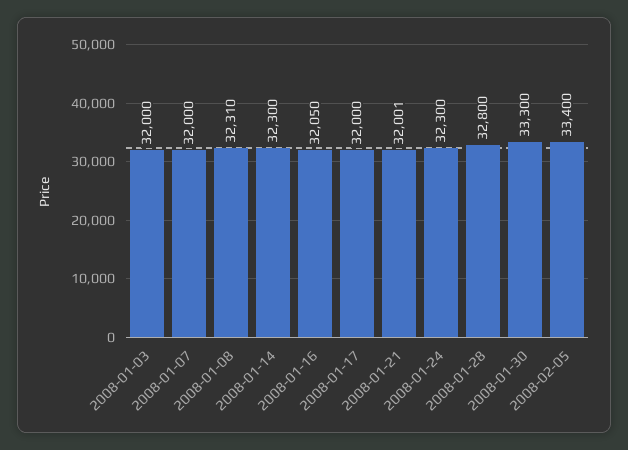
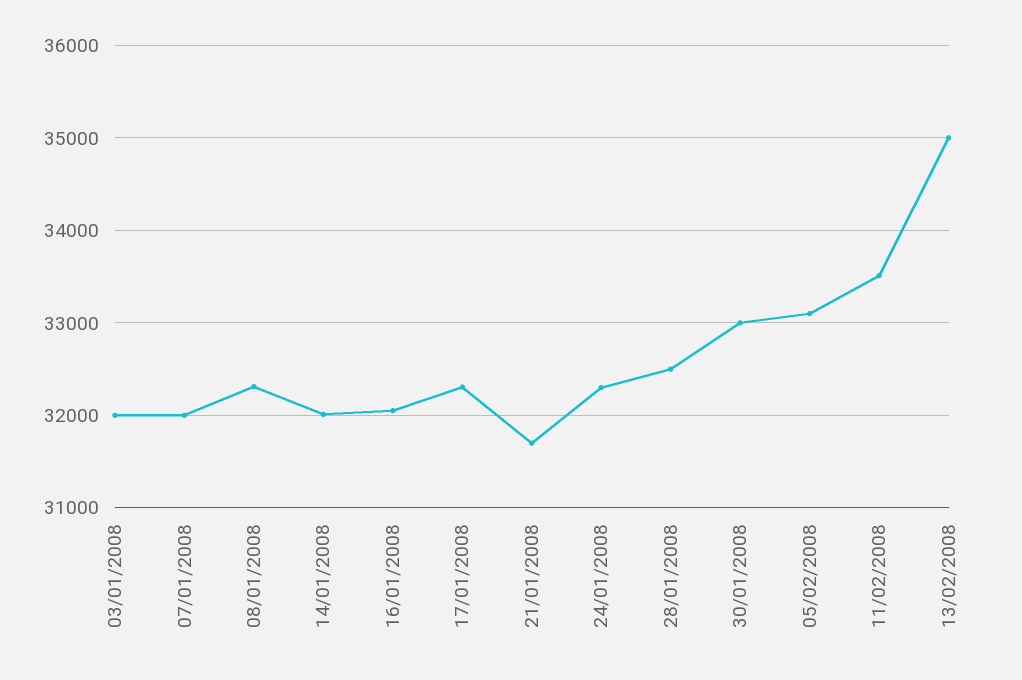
2008-01-14: 32300 -> 32000
2008-01-17: 32000 -> 32300
2008-01-21: 32001 -> 31700
2008-01-28: 32800 -> 32500
2008-01-30: 33300 -> 33000
2008-02-05: 33400 -> 33100
11/02/2008: none -> 33500
13/02/2008: none -> 35000

